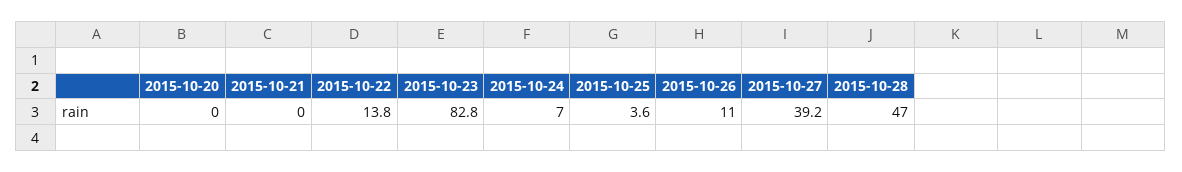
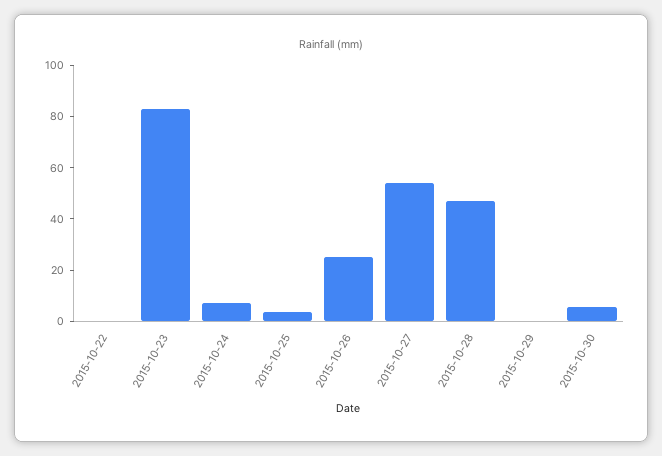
2015-10-20: 0 -> none
2015-10-21: 0 -> none
2015-10-22: 13.8 -> 0
2015-10-26: 11 -> 25
2015-10-27: 39.2 -> 55
2015-10-29: none -> 0
2015-10-30: none -> 5

